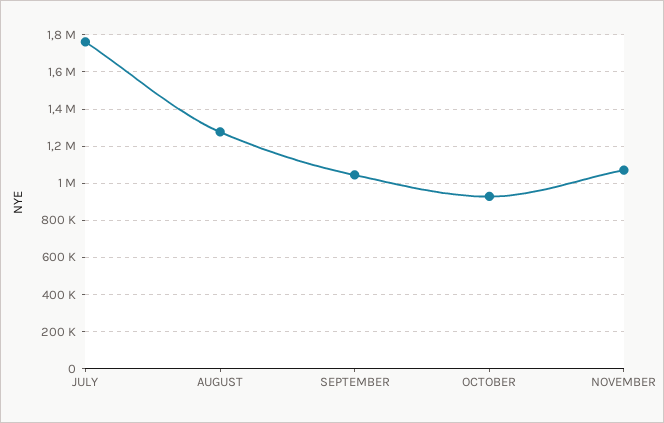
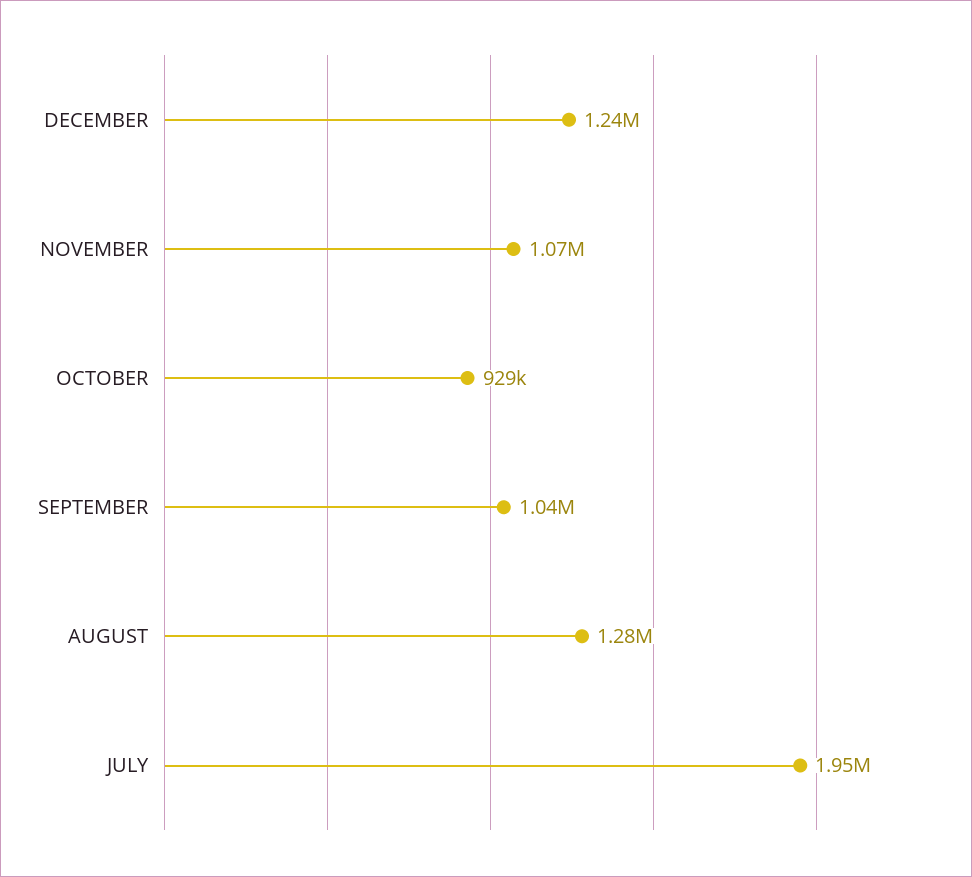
JULY: 1750000 -> 1950000
DECEMBER: none -> 1240000

